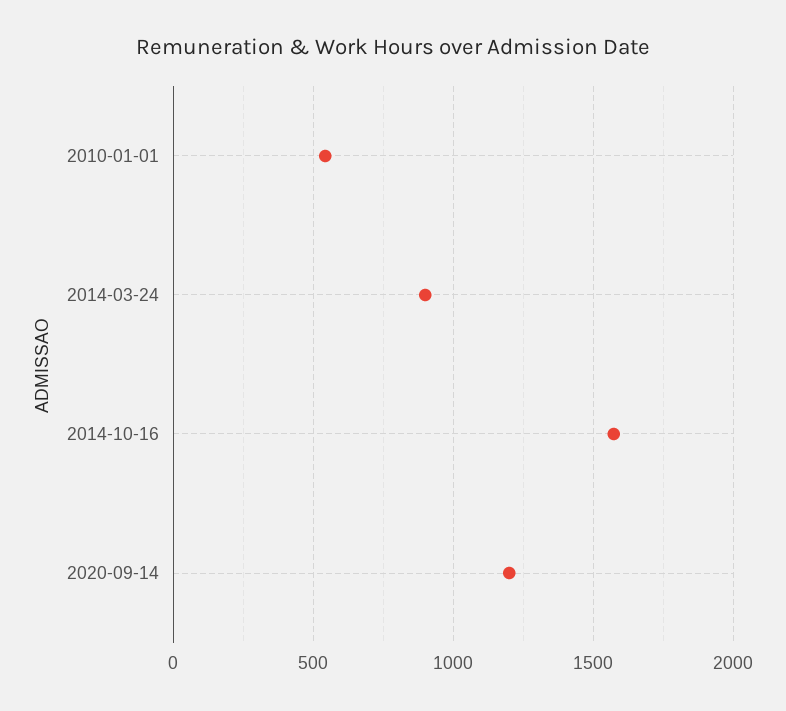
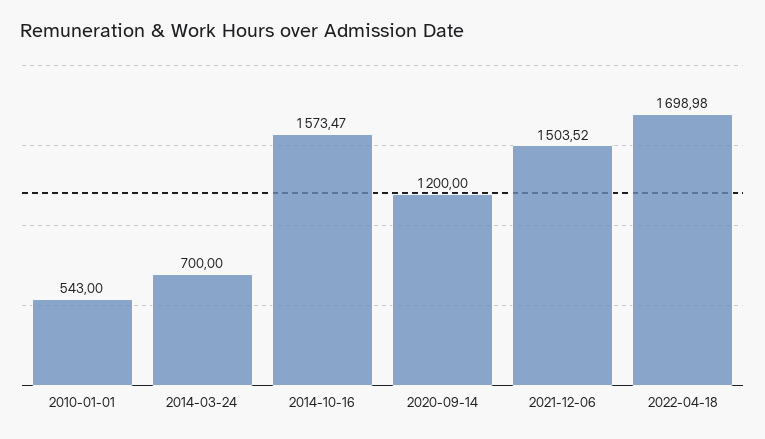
2014-03-24: 900 -> 700
2021-12-06: none -> 1503.52
2022-04-18: none -> 1698.98

